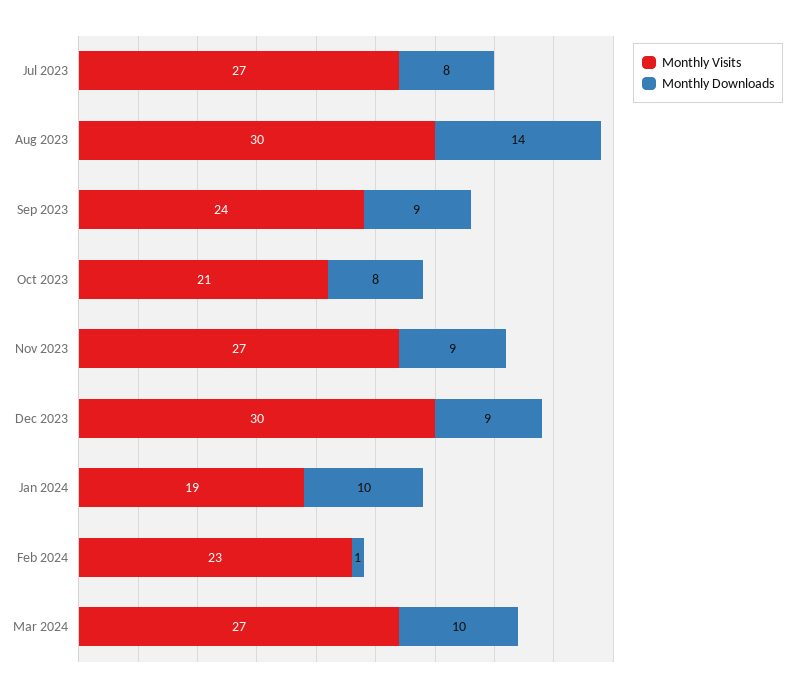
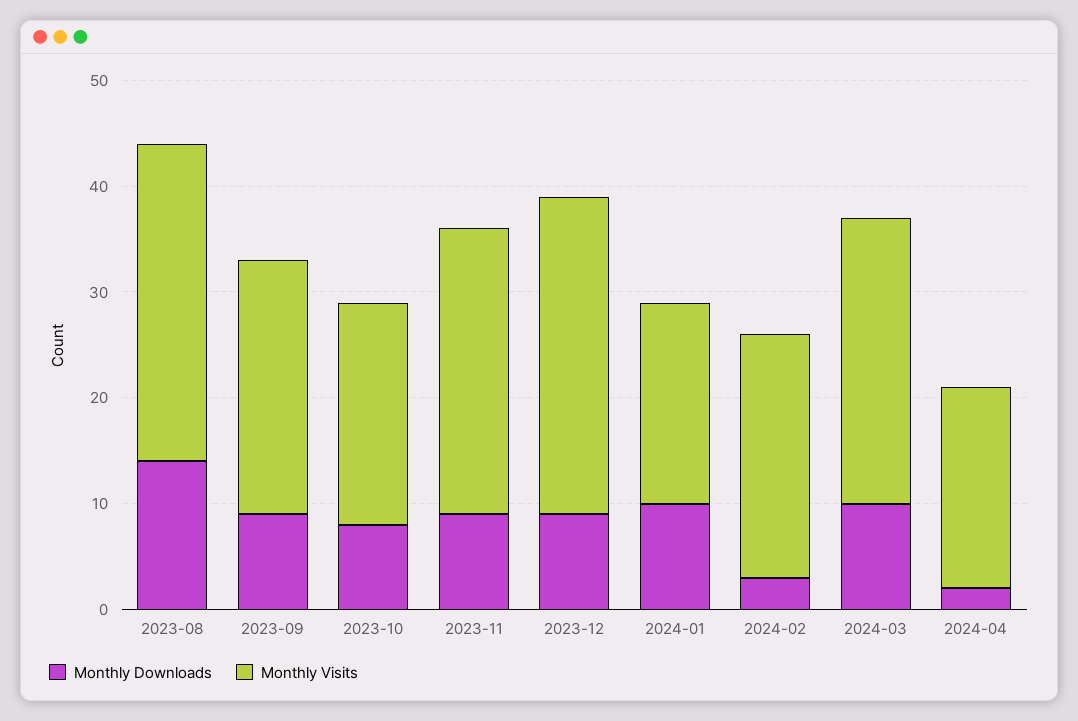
Monthly Visits, Jul 2023: 27 -> none
Monthly Downloads, Jul 2023: 8 -> none
Monthly Downloads, Feb 2024: 1 -> 3
Monthly Downloads, 2024-04: none -> 2
Monthly Visits, 2024-04: none -> 19

